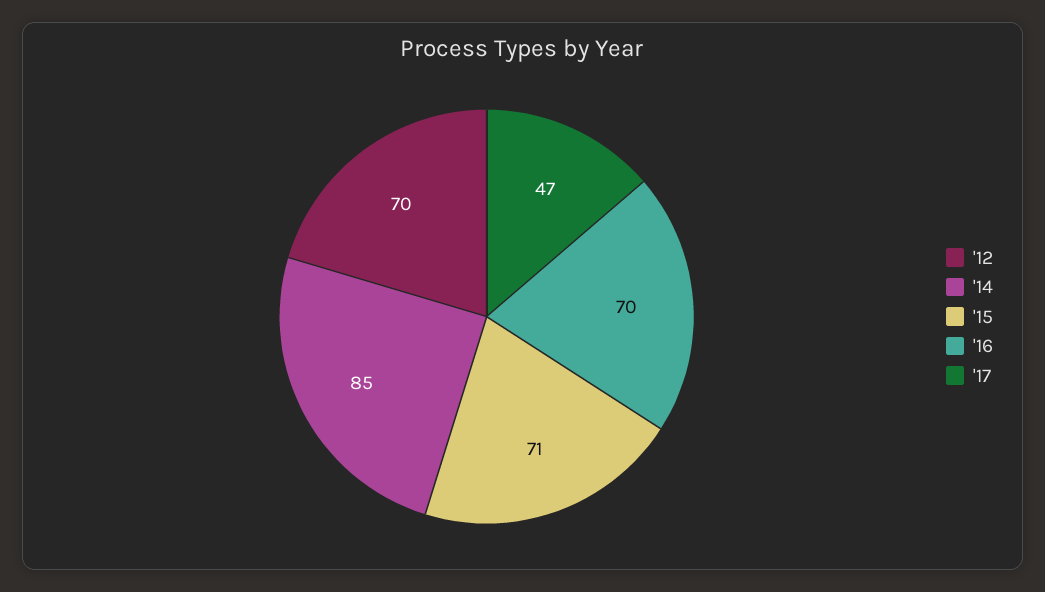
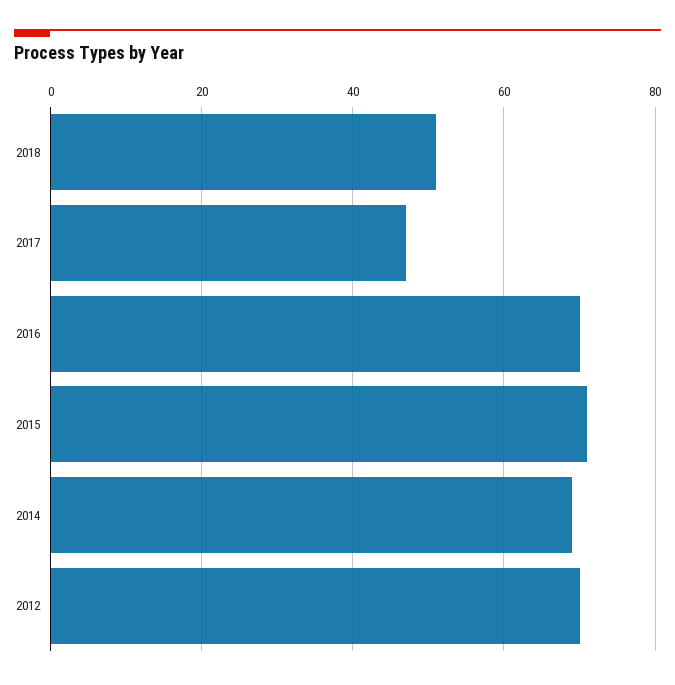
'14: 85 -> 70
2018: none -> 50

